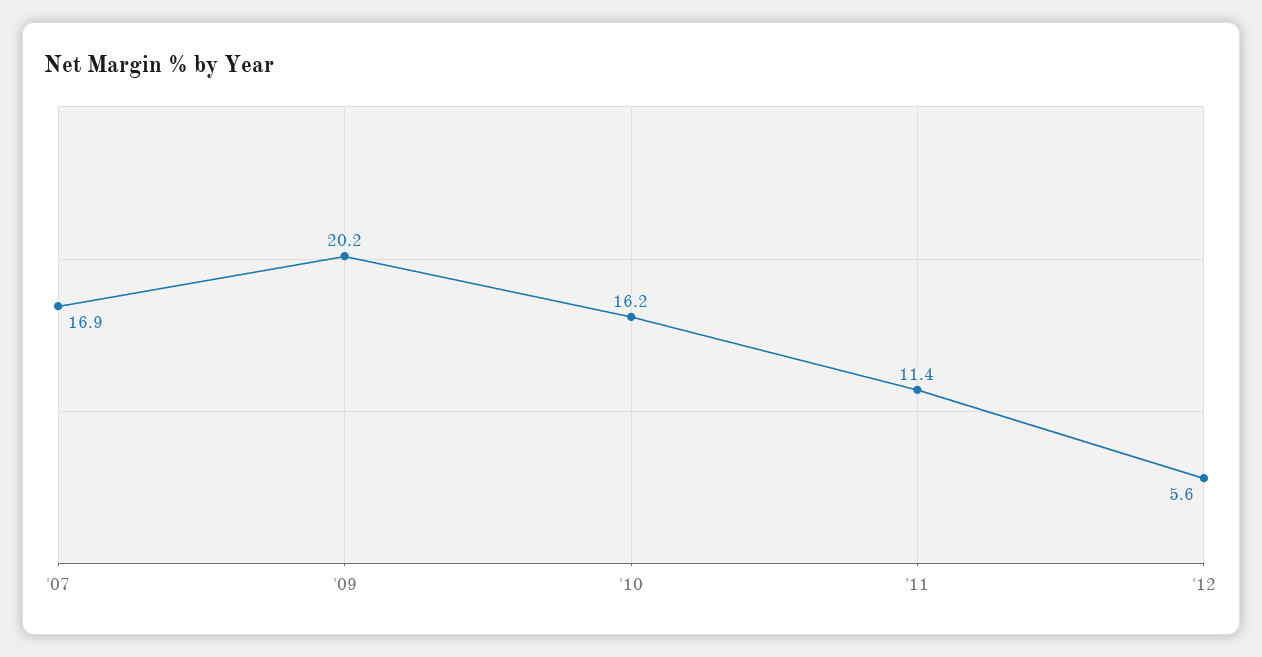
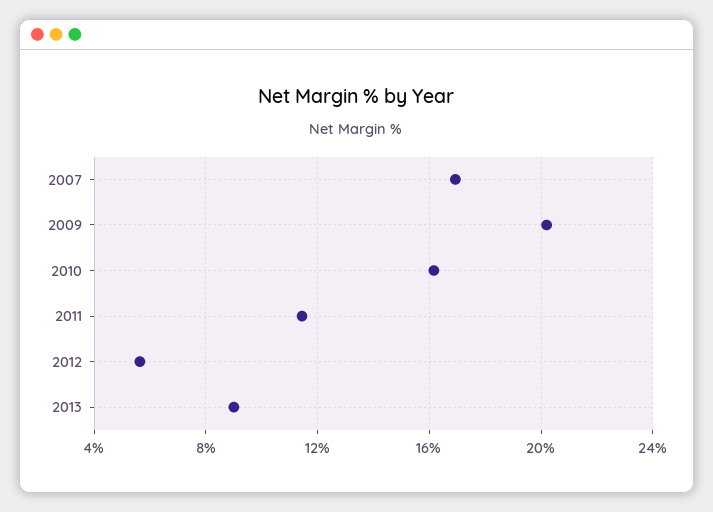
2013: none -> 9

